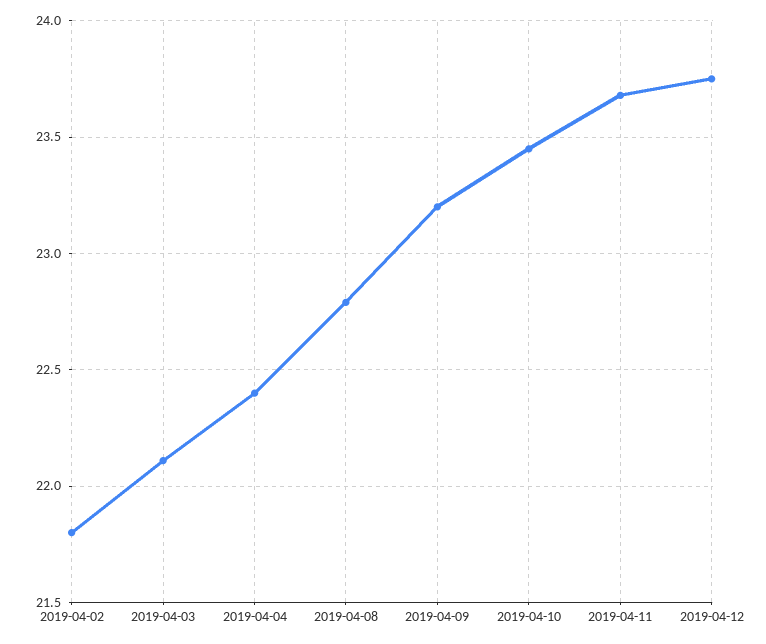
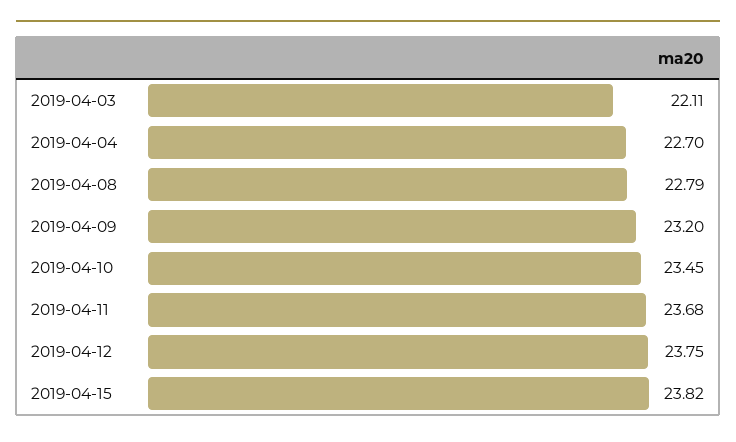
2019-04-02: 21.8 -> none
2019-04-04: 22.4 -> 22.7
2019-04-15: none -> 23.82

